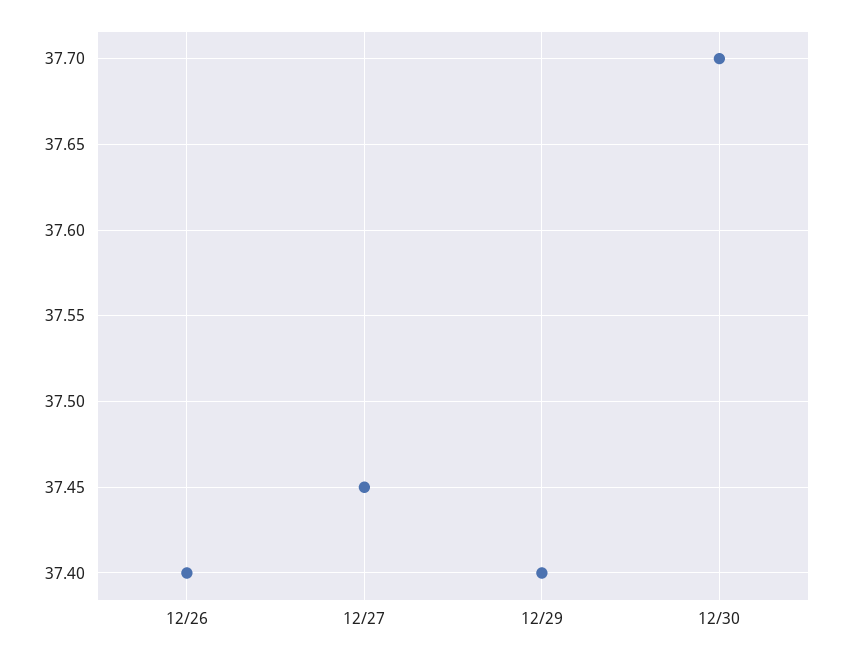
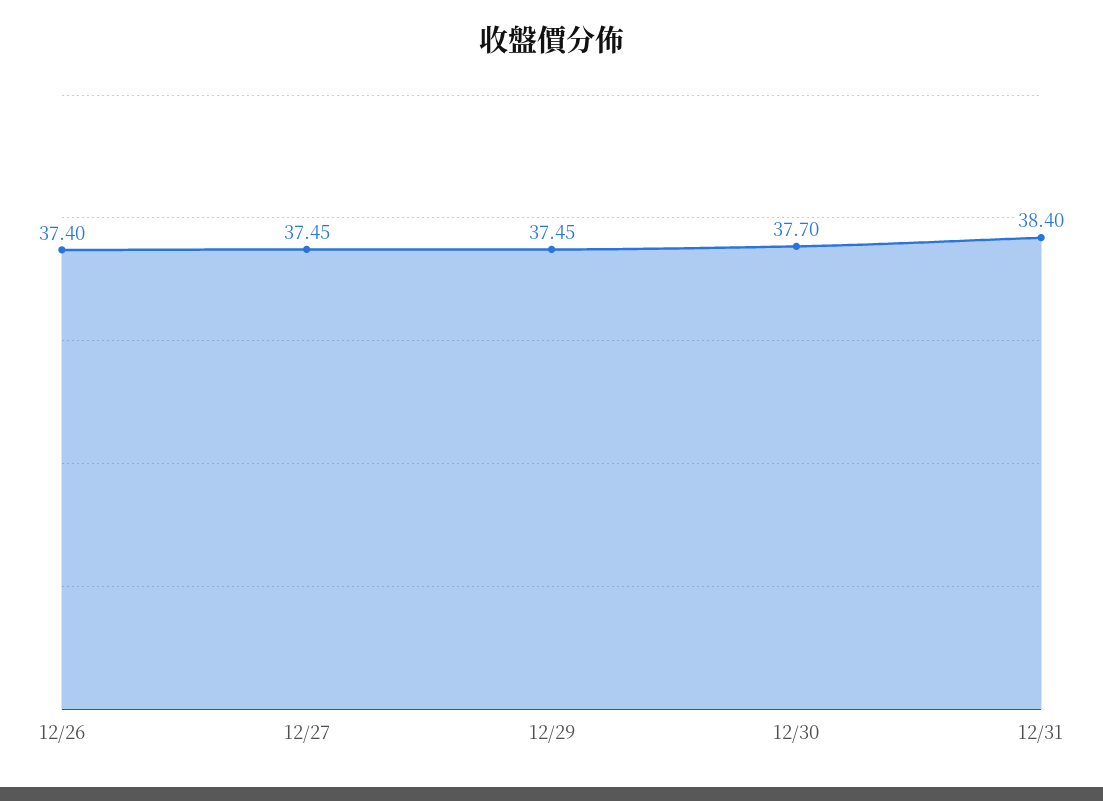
12/29: 37.4 -> 37.45
12/31: none -> 38.4

